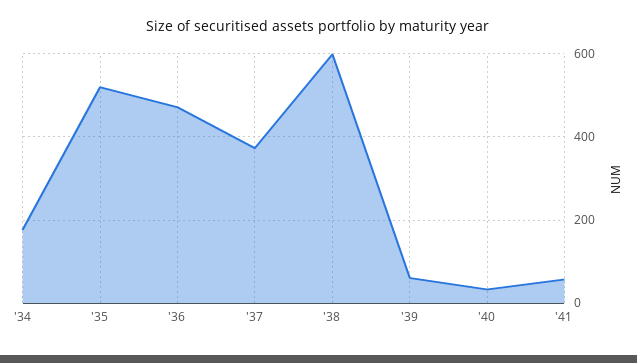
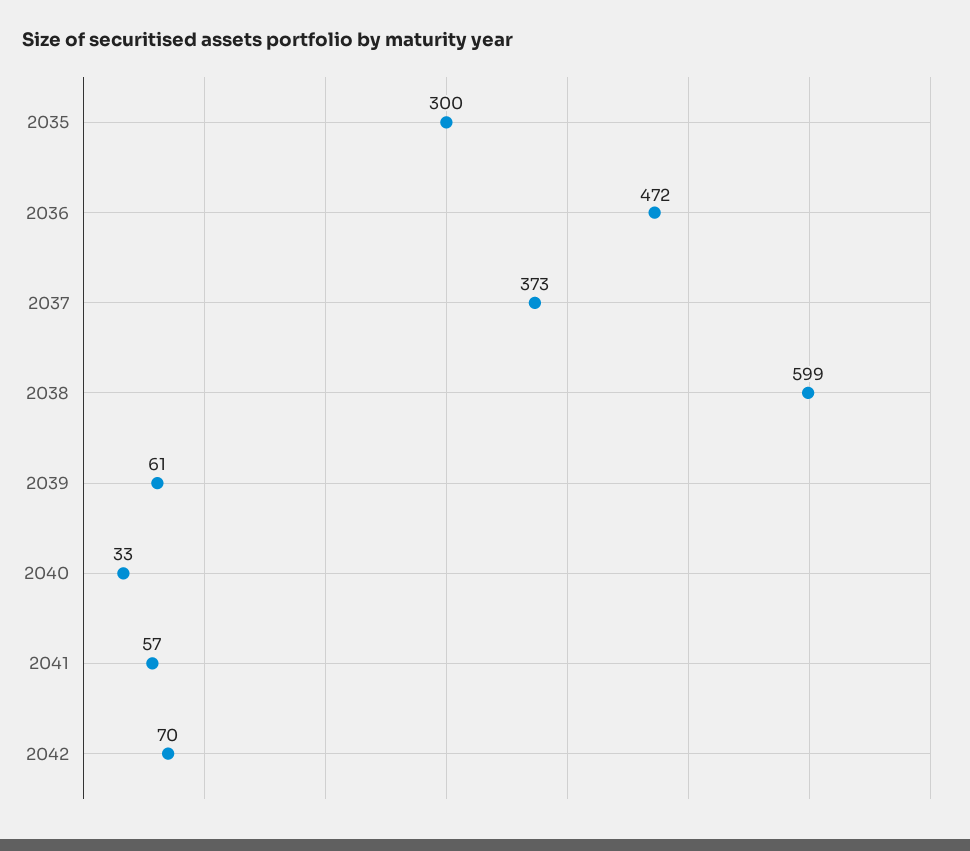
'34: 180 -> none
'35: 520 -> 300
2042: none -> 70

